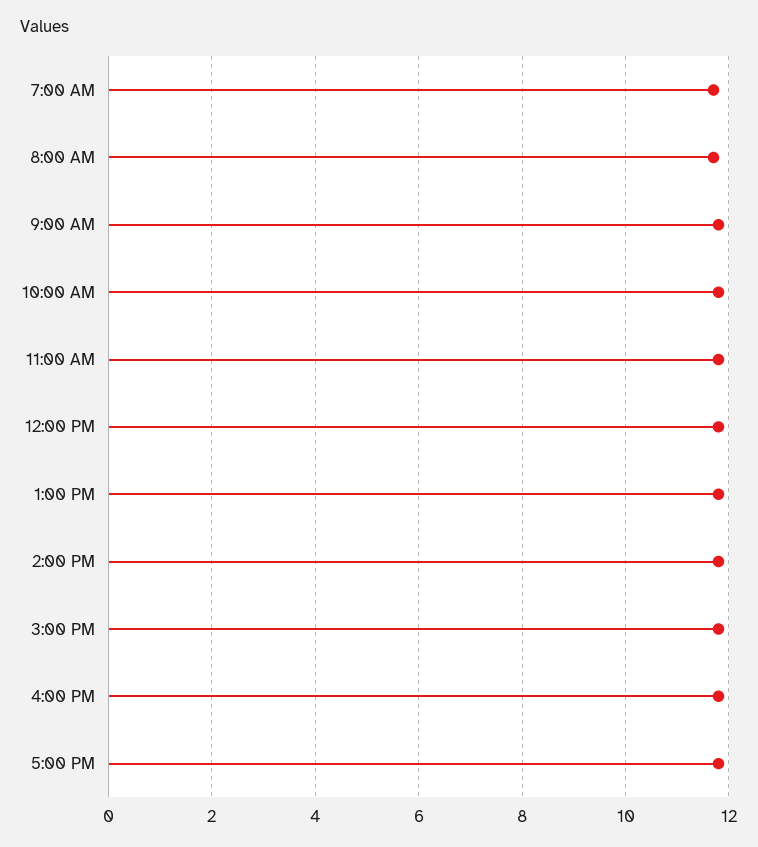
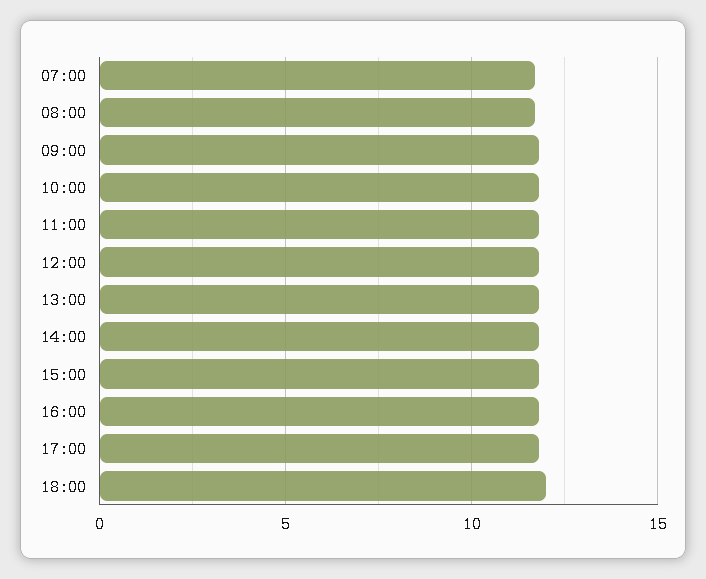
18:00: none -> 12

